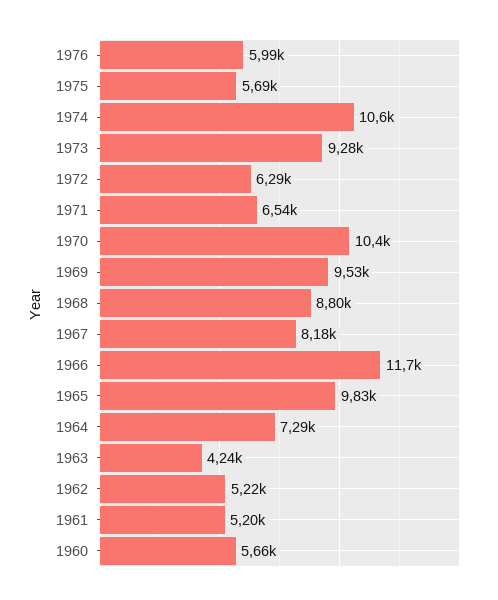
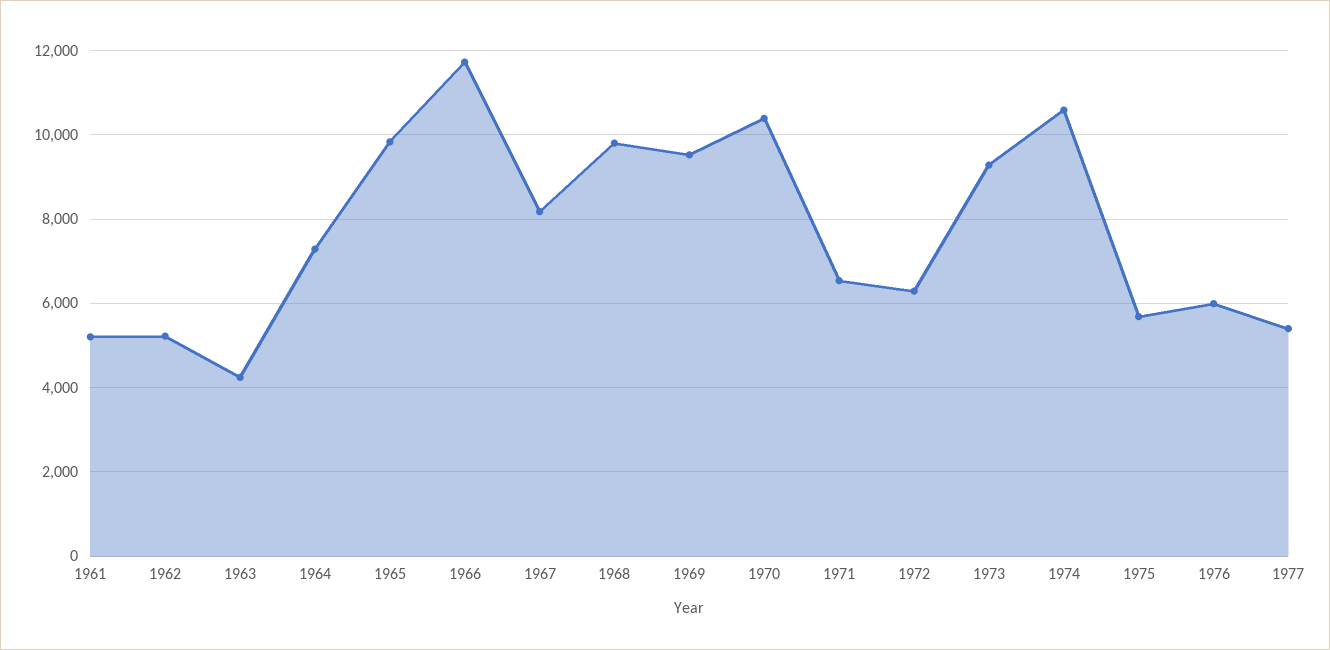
1968: 8800 -> 9800
1960: 5660 -> none
1977: none -> 5400

